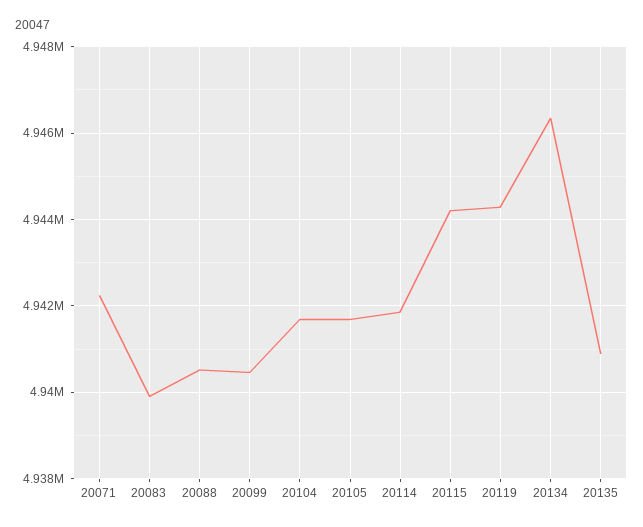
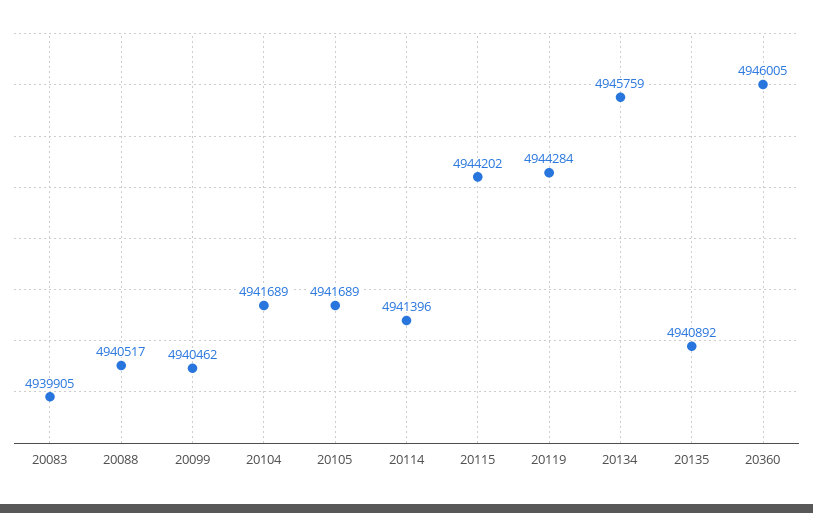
20071: 4942200 -> none
20114: 4941800 -> 4941396
20134: 4946400 -> 4945759
20360: none -> 4946005

